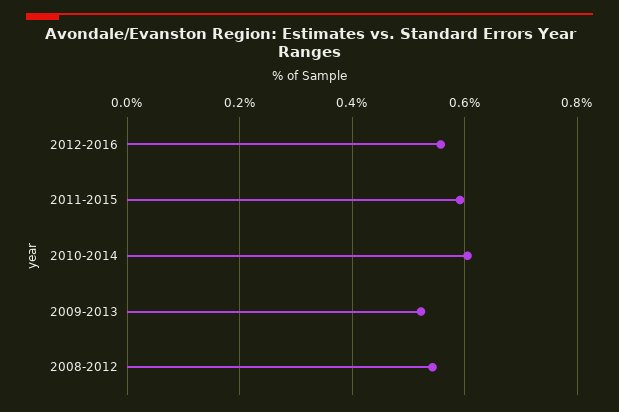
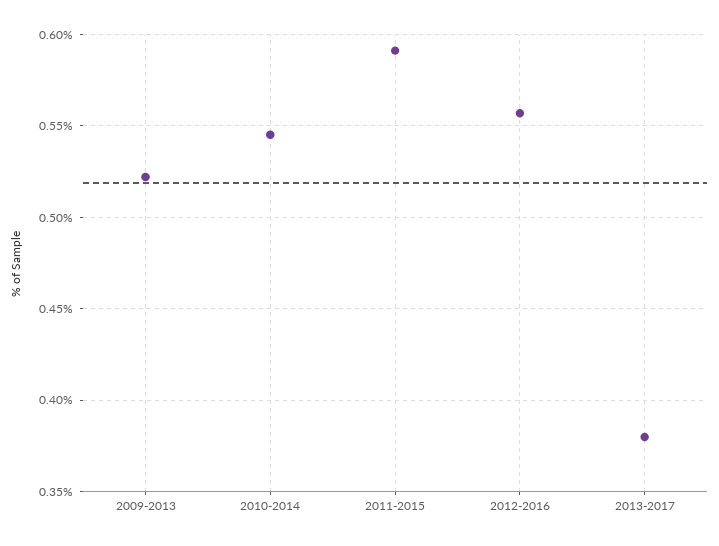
2010-2014: 0.6 -> 0.545
2008-2012: 0.54 -> none
2013-2017: none -> 0.38

